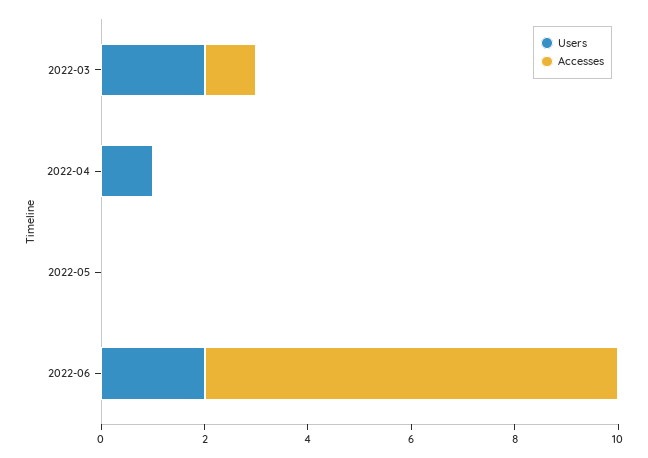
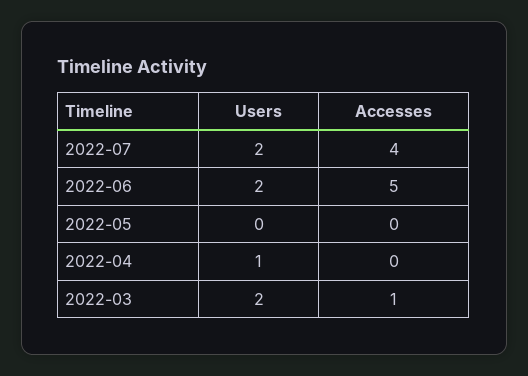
Accesses, 2022-06: 8 -> 5
Users, 2022-07: none -> 2
Accesses, 2022-07: none -> 4

